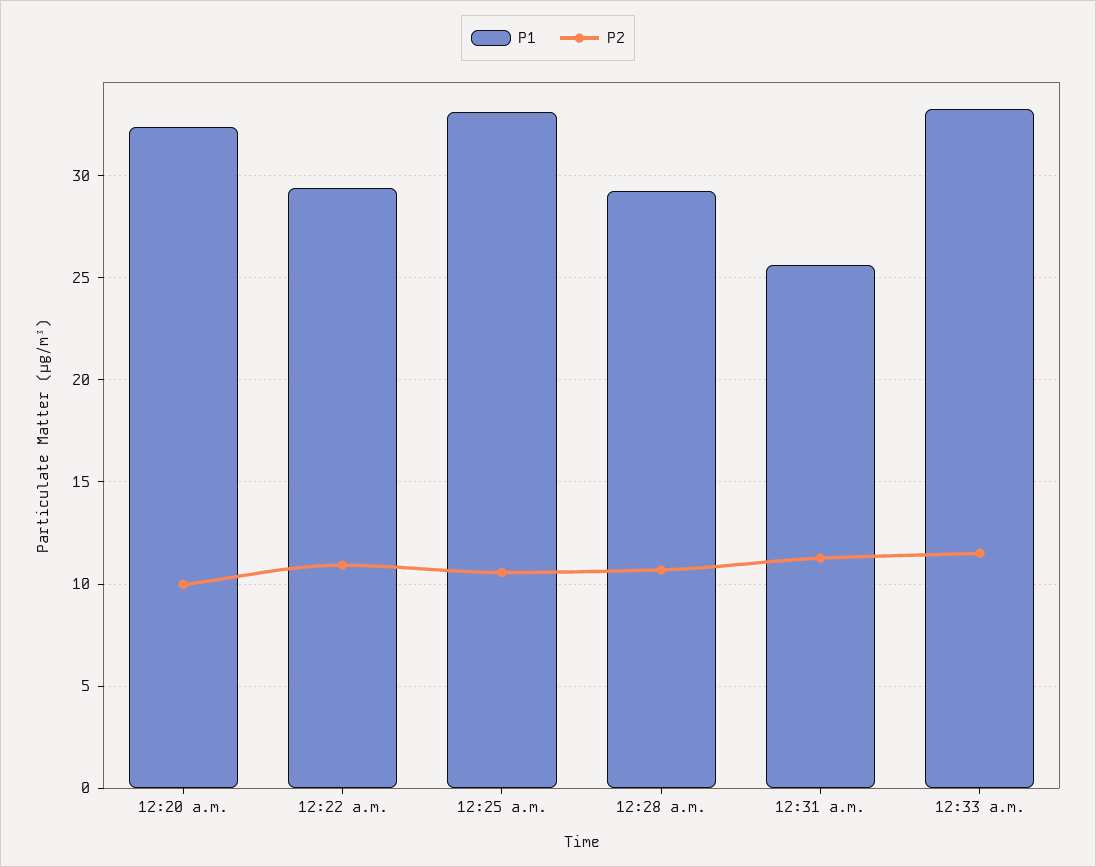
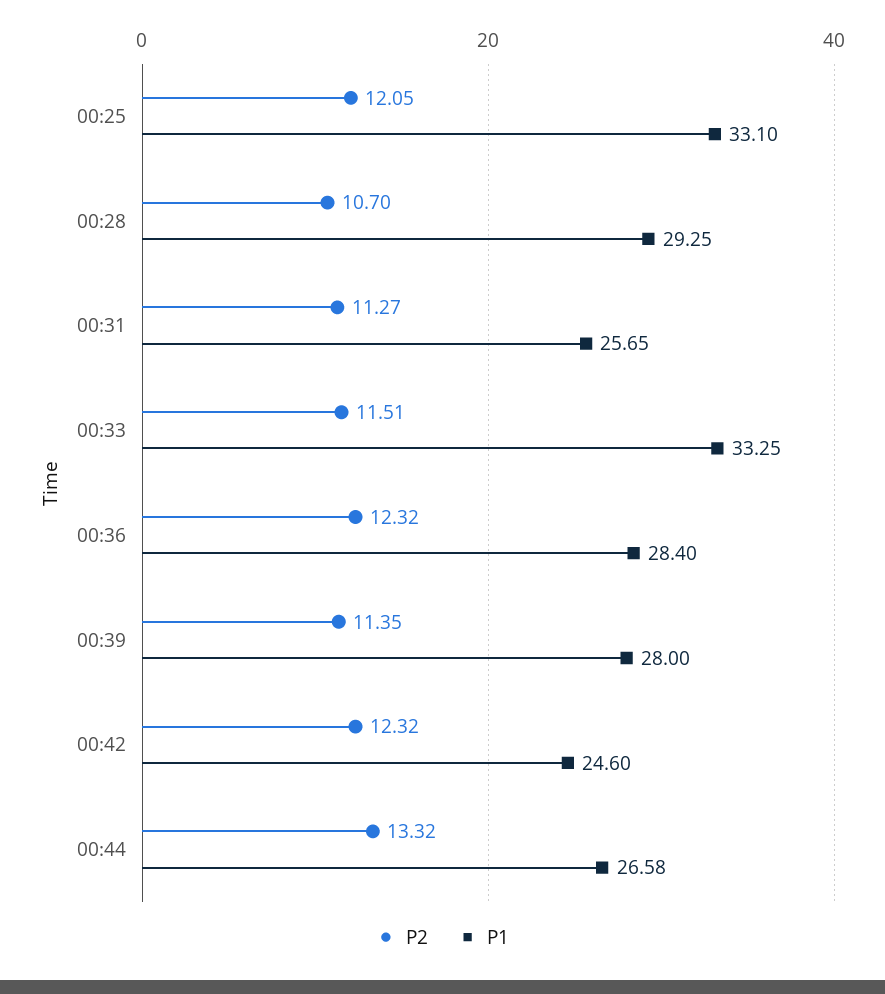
P1, 12:20 a.m.: 32.5 -> none
P2, 12:20 a.m.: 10 -> none
P1, 12:22 a.m.: 29.5 -> none
P2, 12:22 a.m.: 11 -> none
P2, 12:25 a.m.: 10.5 -> 12.05
P2, 00:36: none -> 12.32
P1, 00:36: none -> 28.4
P2, 00:39: none -> 11.35
P1, 00:39: none -> 28
P2, 00:42: none -> 12.32
P1, 00:42: none -> 24.6
P2, 00:44: none -> 13.32
P1, 00:44: none -> 26.58

